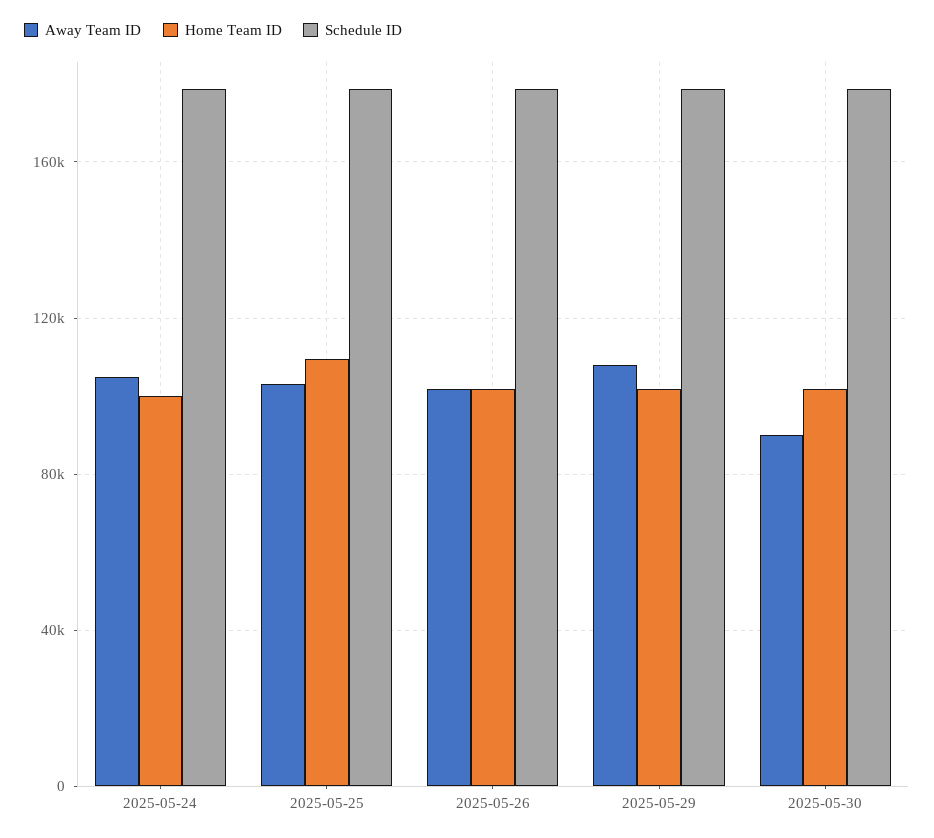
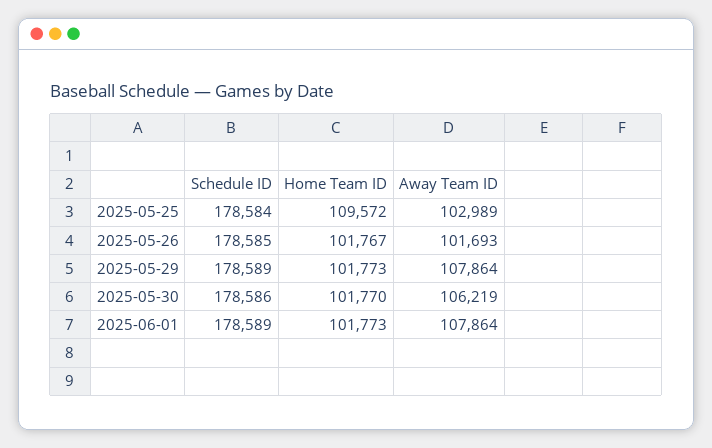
Away Team ID, 2025-05-24: 105000 -> none
Home Team ID, 2025-05-24: 100000 -> none
Schedule ID, 2025-05-24: 180000 -> none
Away Team ID, 2025-05-30: 90000 -> 106219
Schedule ID, 2025-06-01: none -> 178589
Home Team ID, 2025-06-01: none -> 101773
Away Team ID, 2025-06-01: none -> 107864

